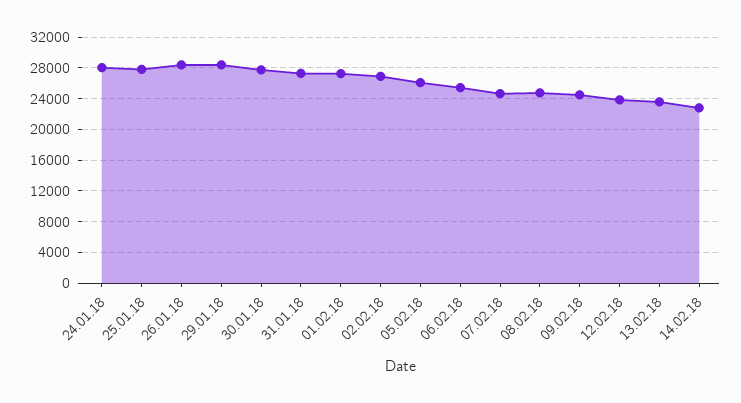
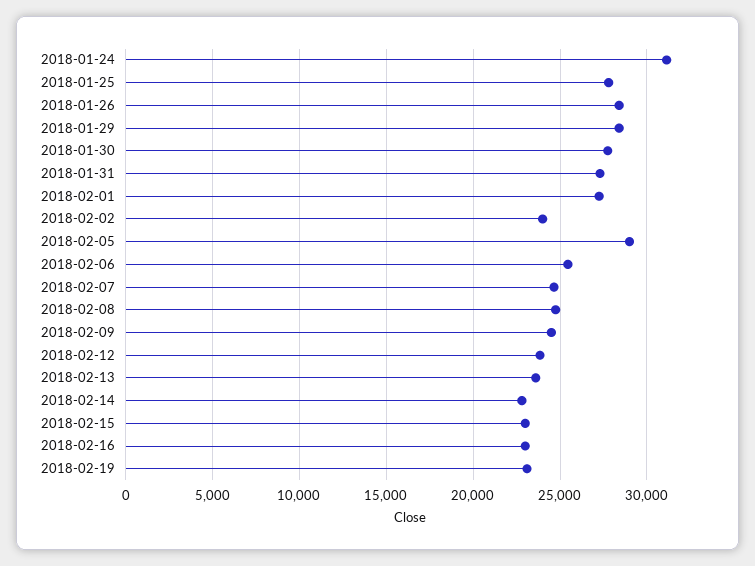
24.01.18: 28000 -> 31000
02.02.18: 27000 -> 24000
05.02.18: 26000 -> 29000
2018-02-15: none -> 23000
2018-02-16: none -> 23000
2018-02-19: none -> 23000

